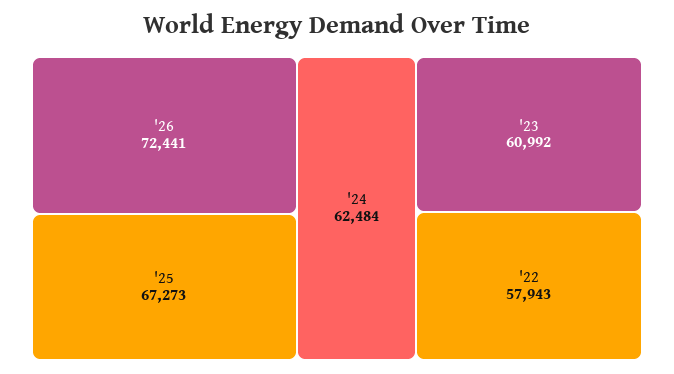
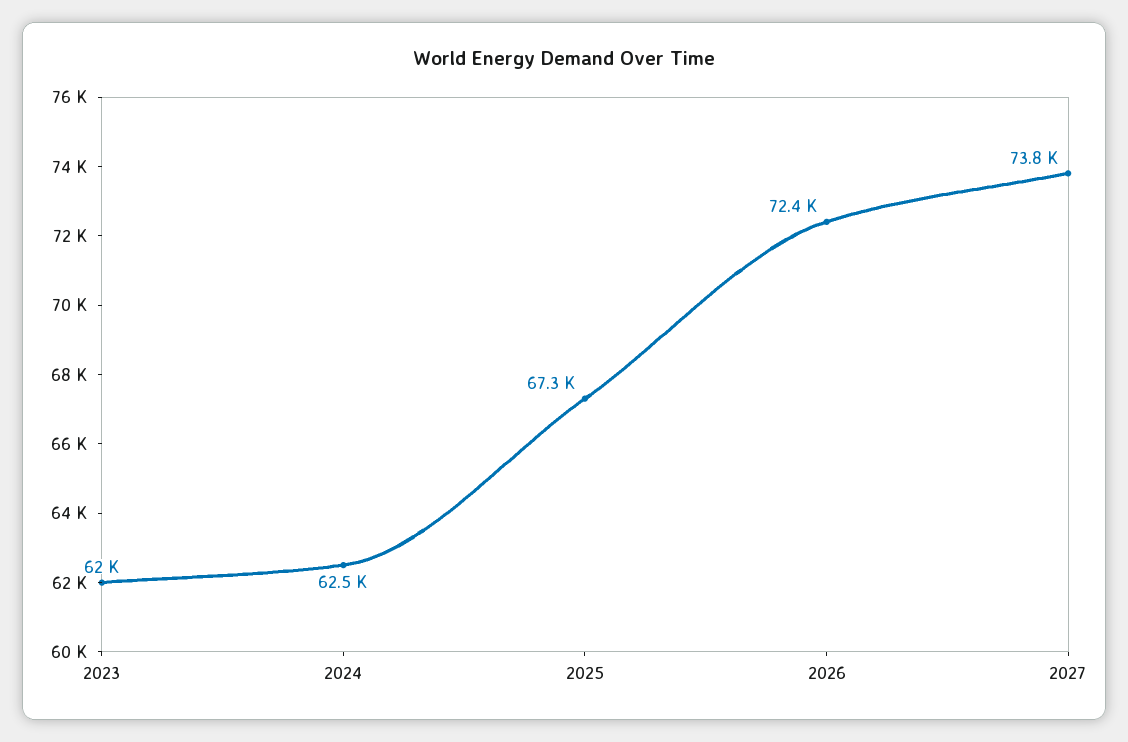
'23: 60992 -> 62000
'22: 57943 -> none
2027: none -> 73800

